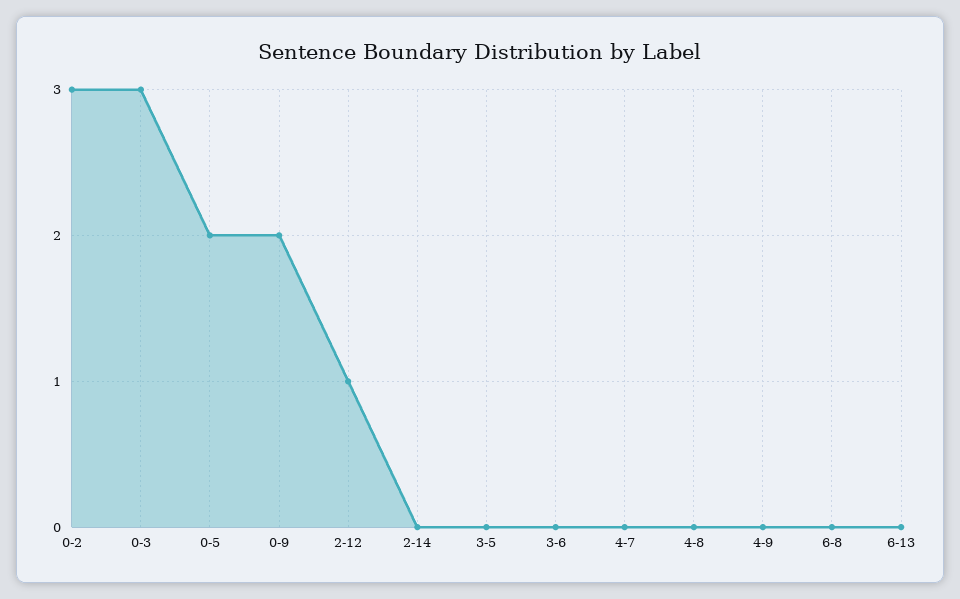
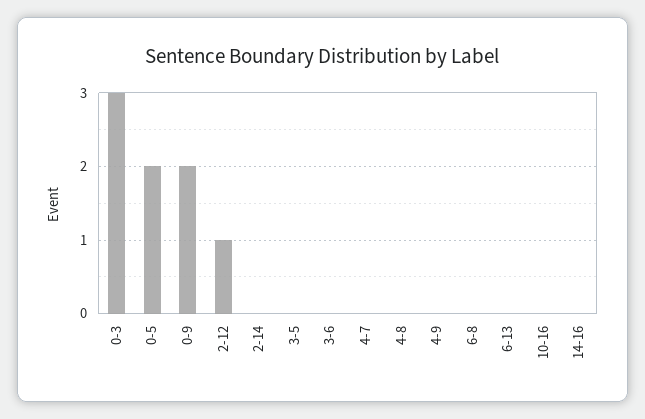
0-2: 3 -> none
10-16: none -> 0
14-16: none -> 0

